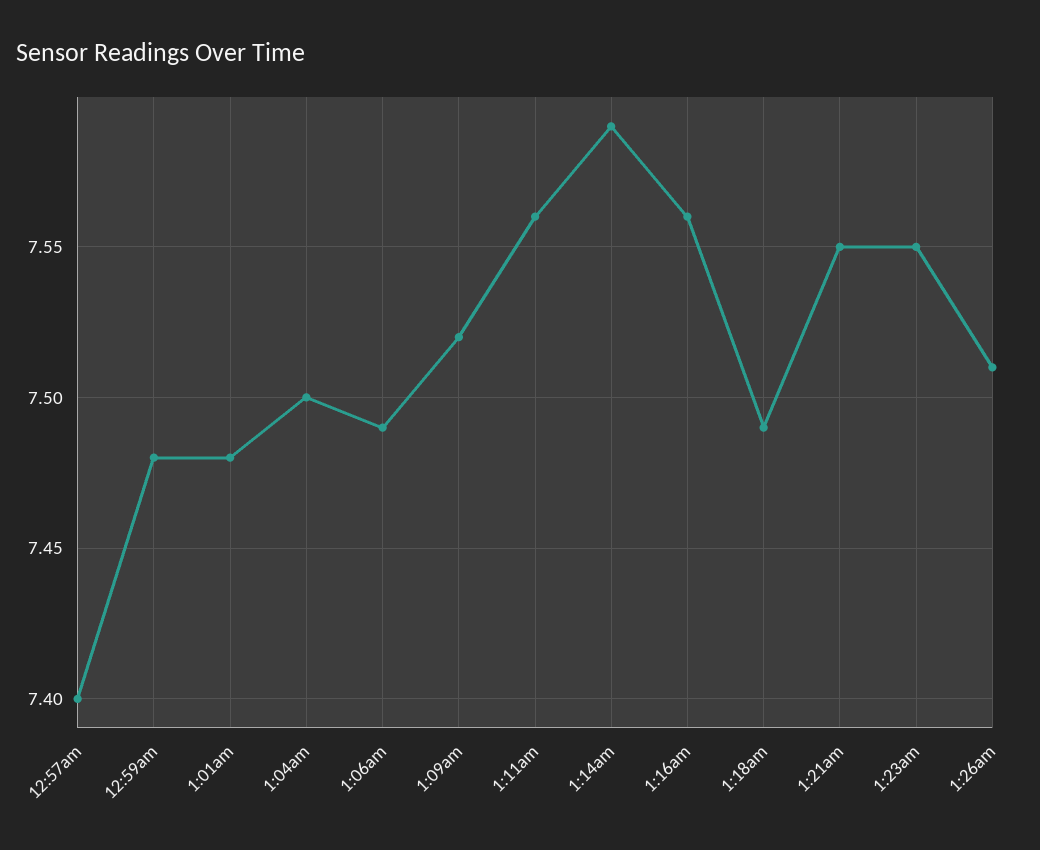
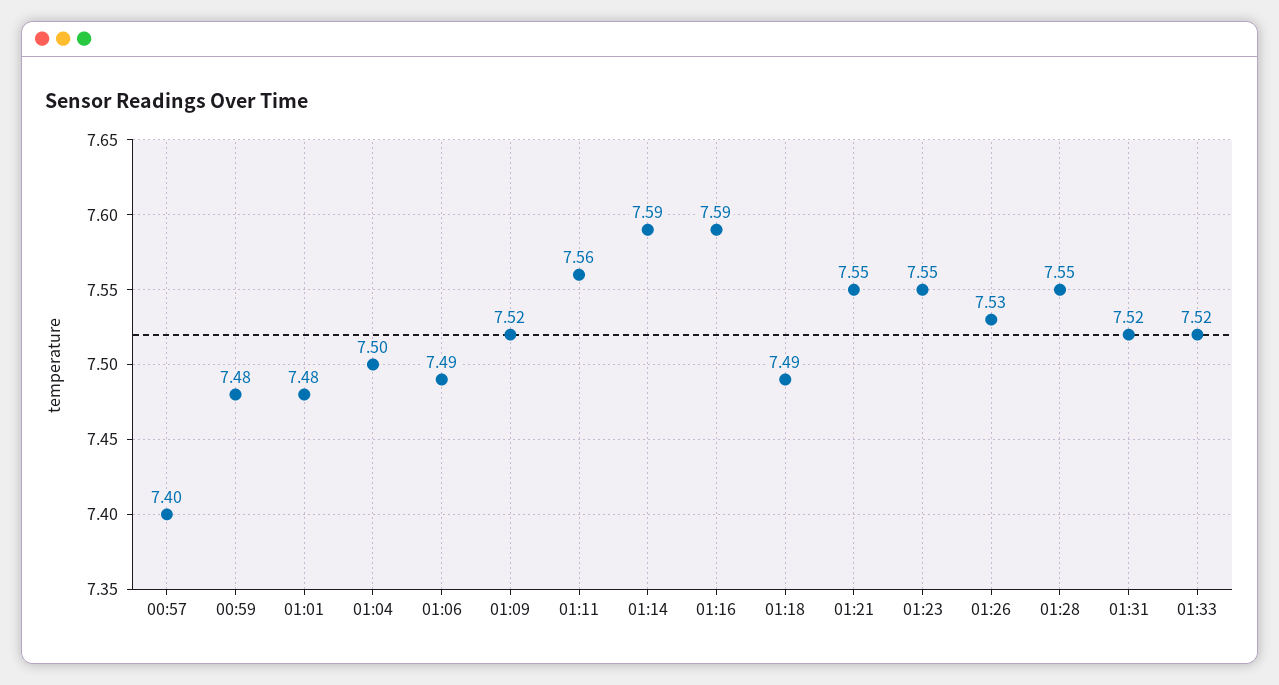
1:16am: 7.56 -> 7.59
1:26am: 7.51 -> 7.53
01:28: none -> 7.55
01:31: none -> 7.52
01:33: none -> 7.52

